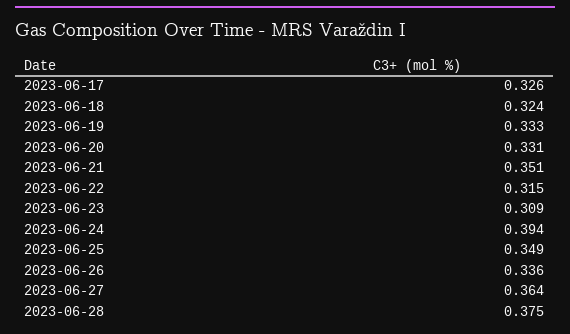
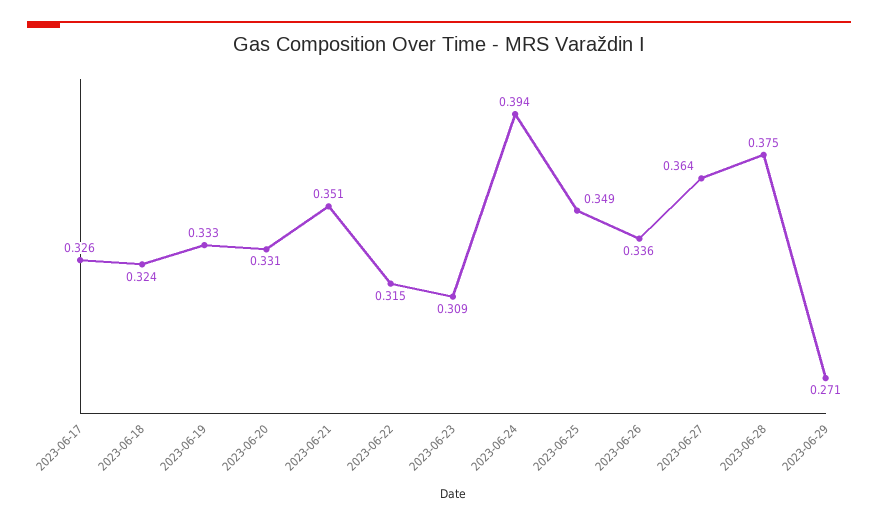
2023-06-29: none -> 0.271

